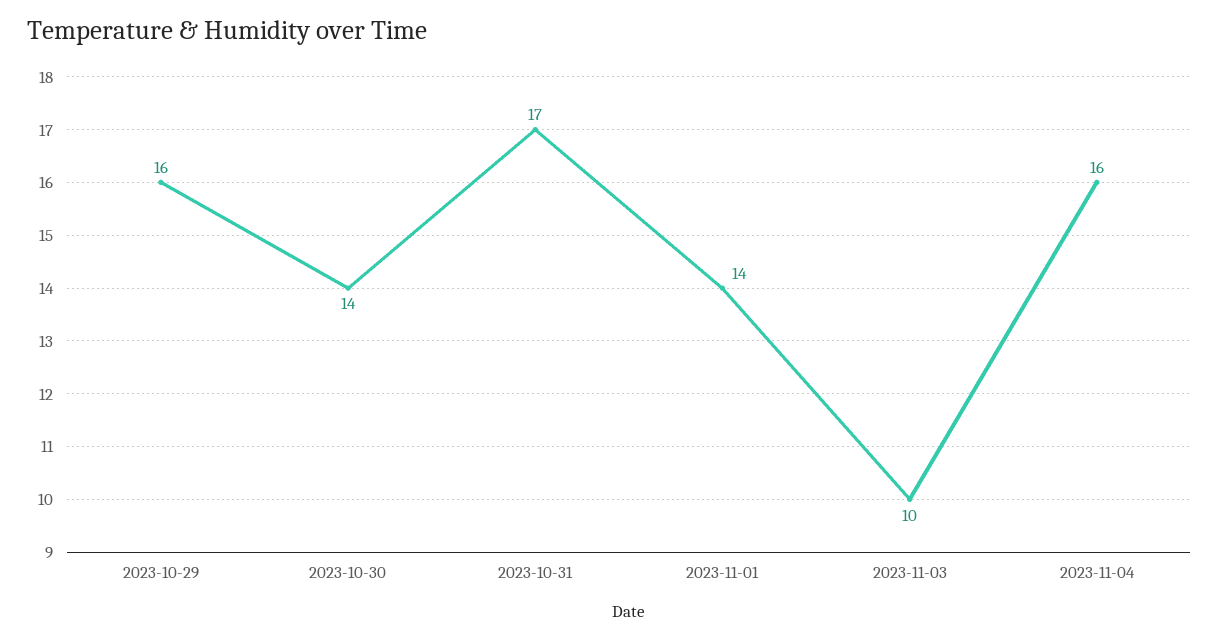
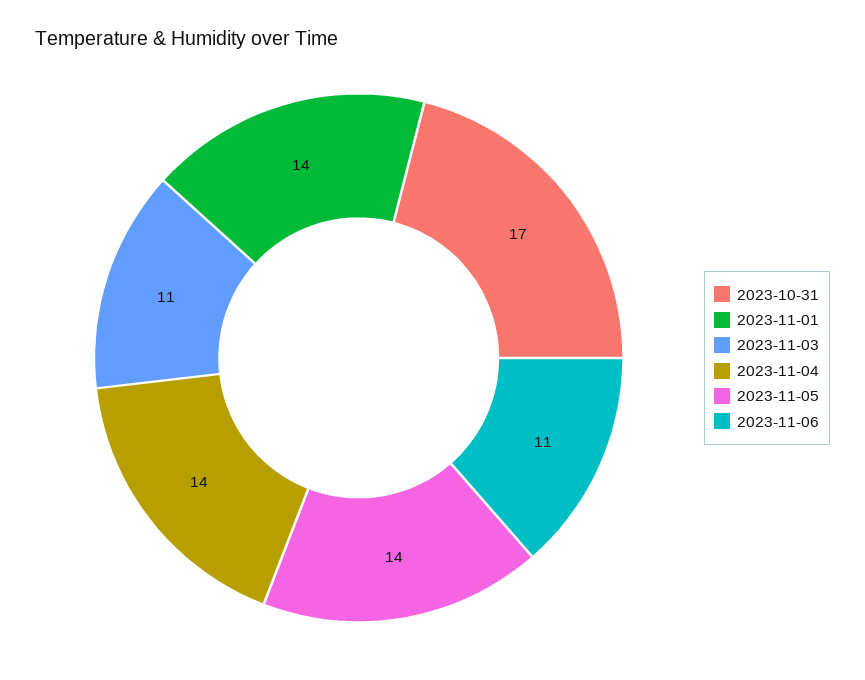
2023-10-29: 16 -> none
2023-10-30: 14 -> none
2023-11-03: 10 -> 11
2023-11-04: 16 -> 14
2023-11-05: none -> 14
2023-11-06: none -> 11

